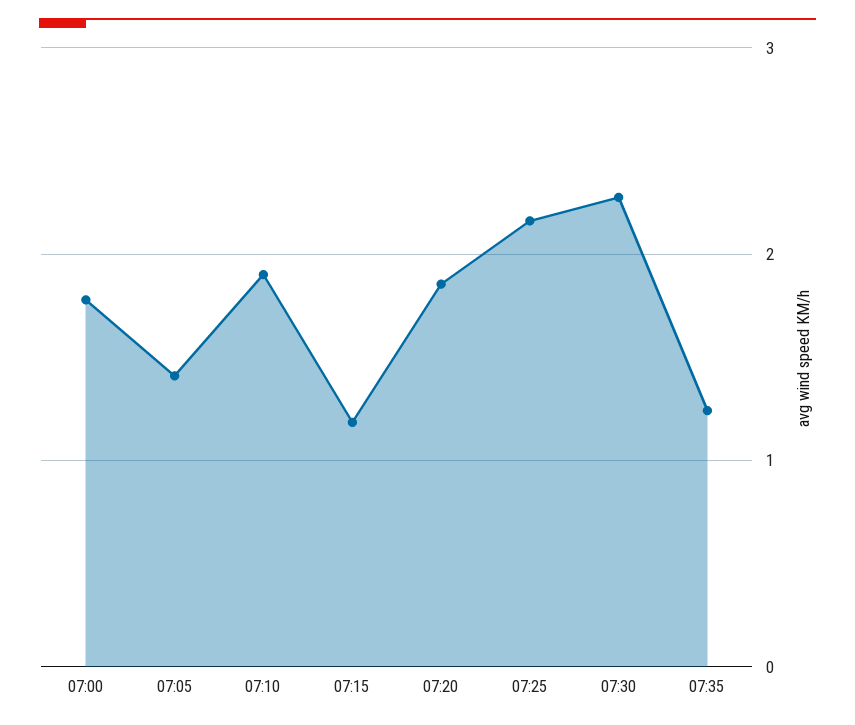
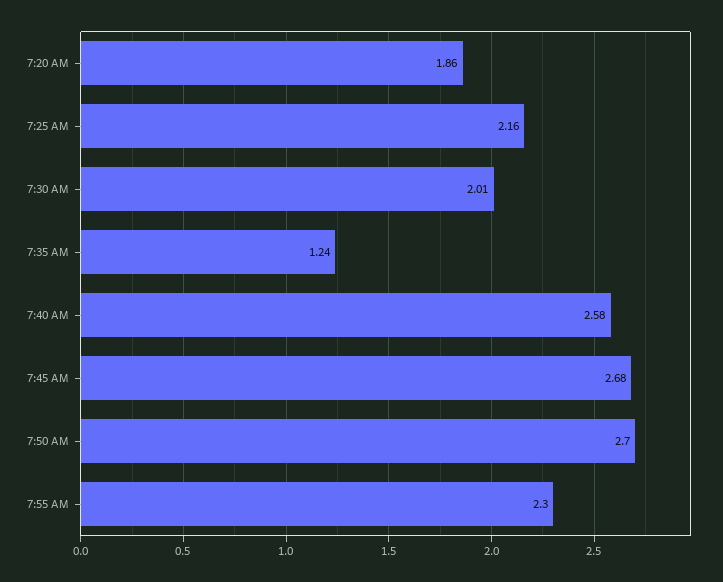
07:00: 1.8 -> none
07:05: 1.4 -> none
07:10: 1.9 -> none
07:15: 1.2 -> none
07:30: 2.3 -> 2.01
7:40 AM: none -> 2.58
7:45 AM: none -> 2.68
7:50 AM: none -> 2.7
7:55 AM: none -> 2.3

